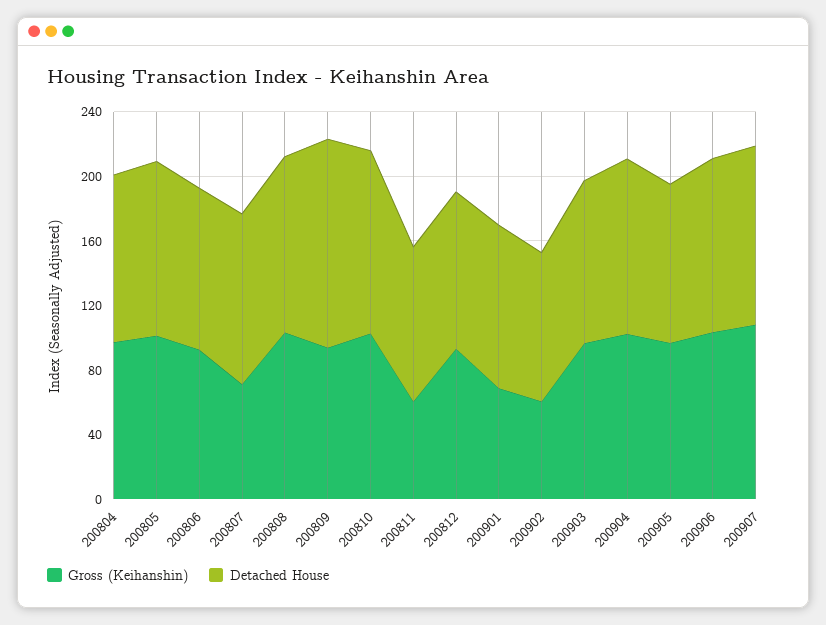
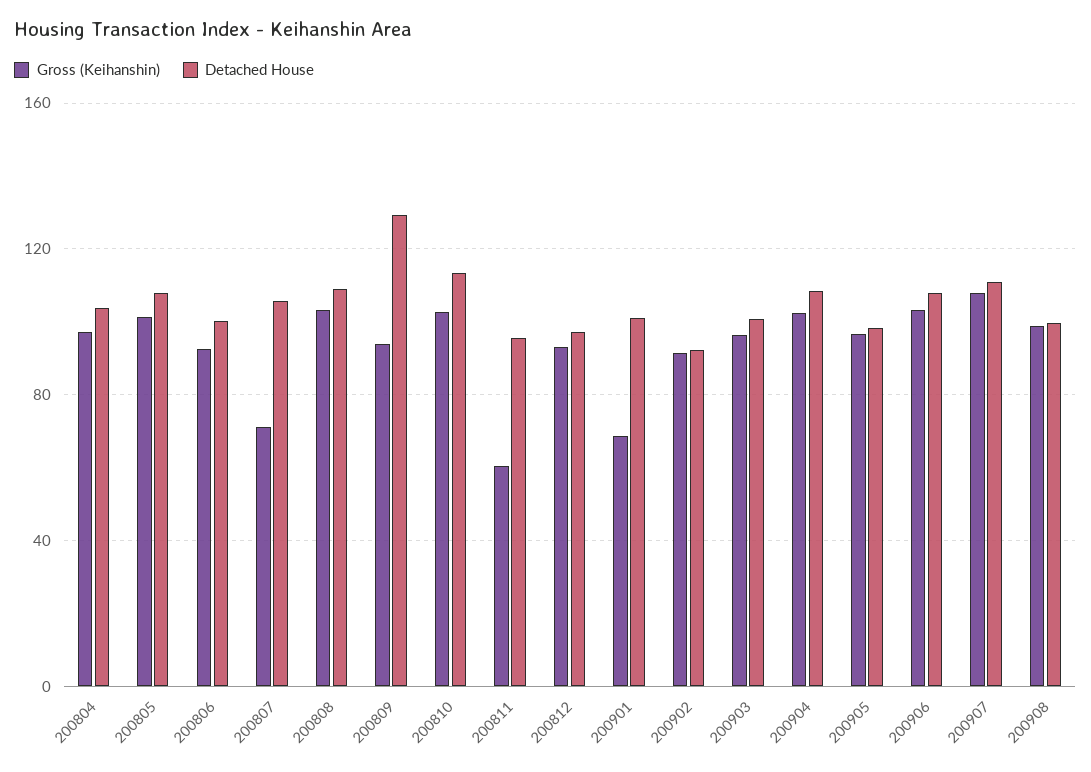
Gross (Keihanshin), 200902: 60 -> 90
Gross (Keihanshin), 200908: none -> 100
Detached House, 200908: none -> 100

